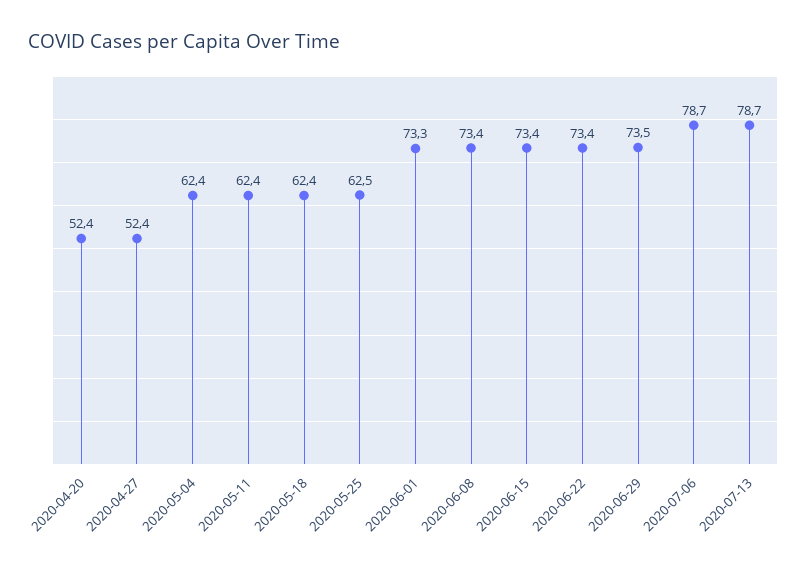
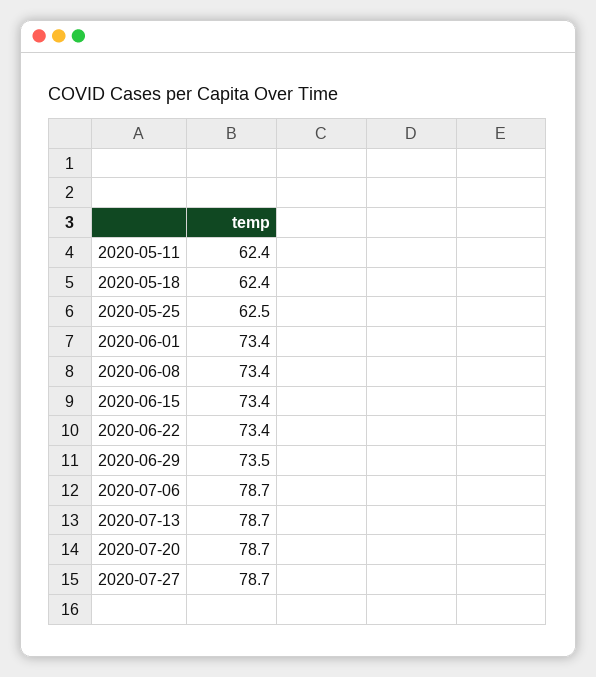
2020-04-20: 52.4 -> none
2020-04-27: 52.4 -> none
2020-05-04: 62.4 -> none
2020-06-01: 73.3 -> 73.4
2020-07-20: none -> 78.7
2020-07-27: none -> 78.7

